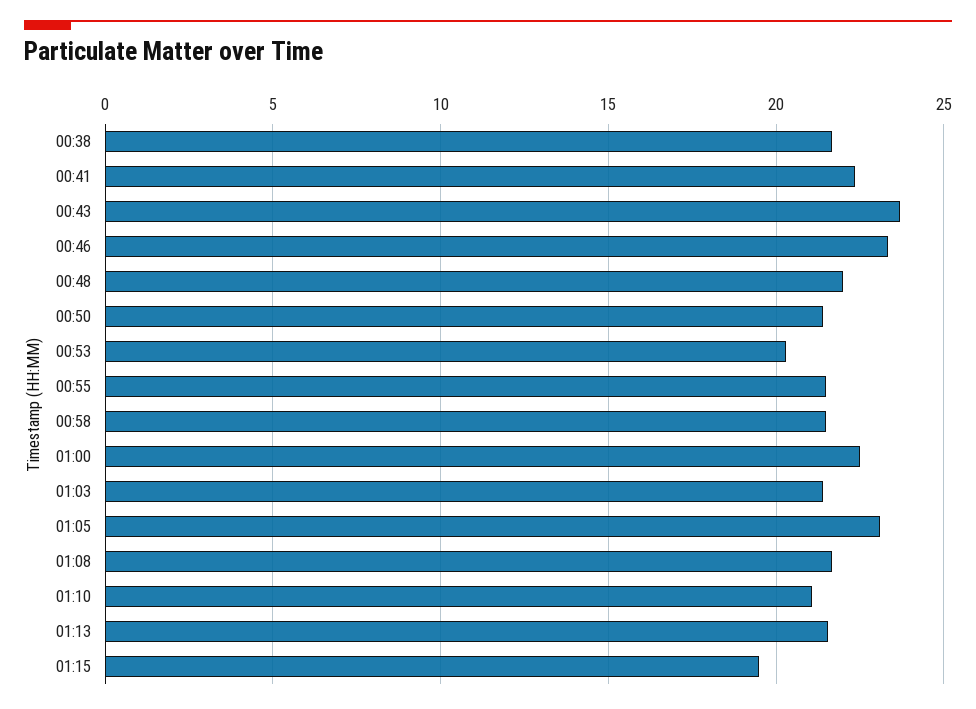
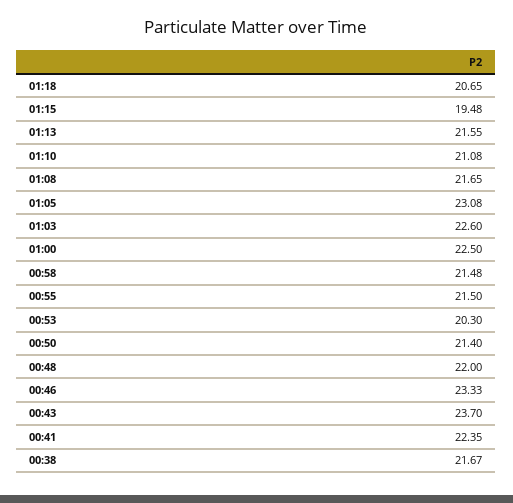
01:03: 21.5 -> 22.6
01:18: none -> 20.65

